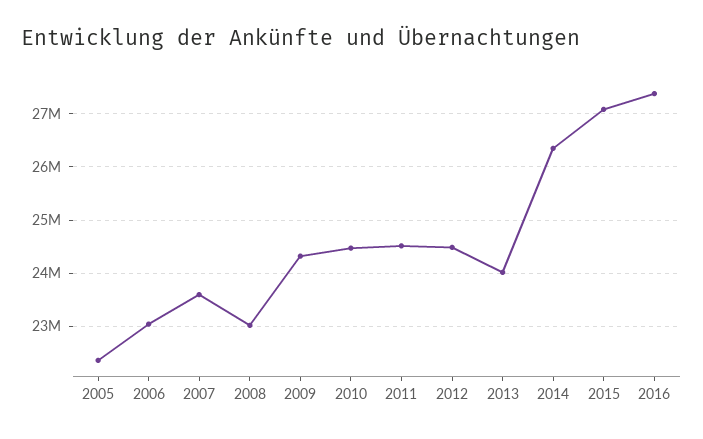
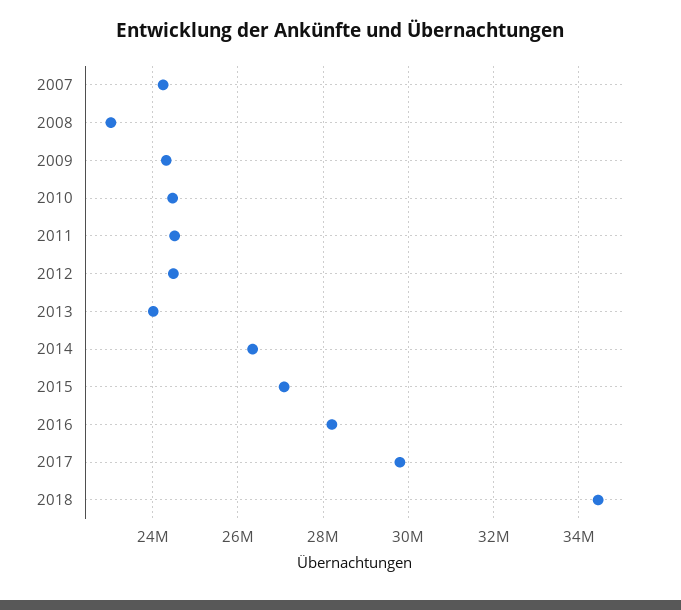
2005: 22400000 -> none
2006: 23000000 -> none
2007: 23600000 -> 24200000
2016: 27400000 -> 28200000
2017: none -> 29800000
2018: none -> 34400000

